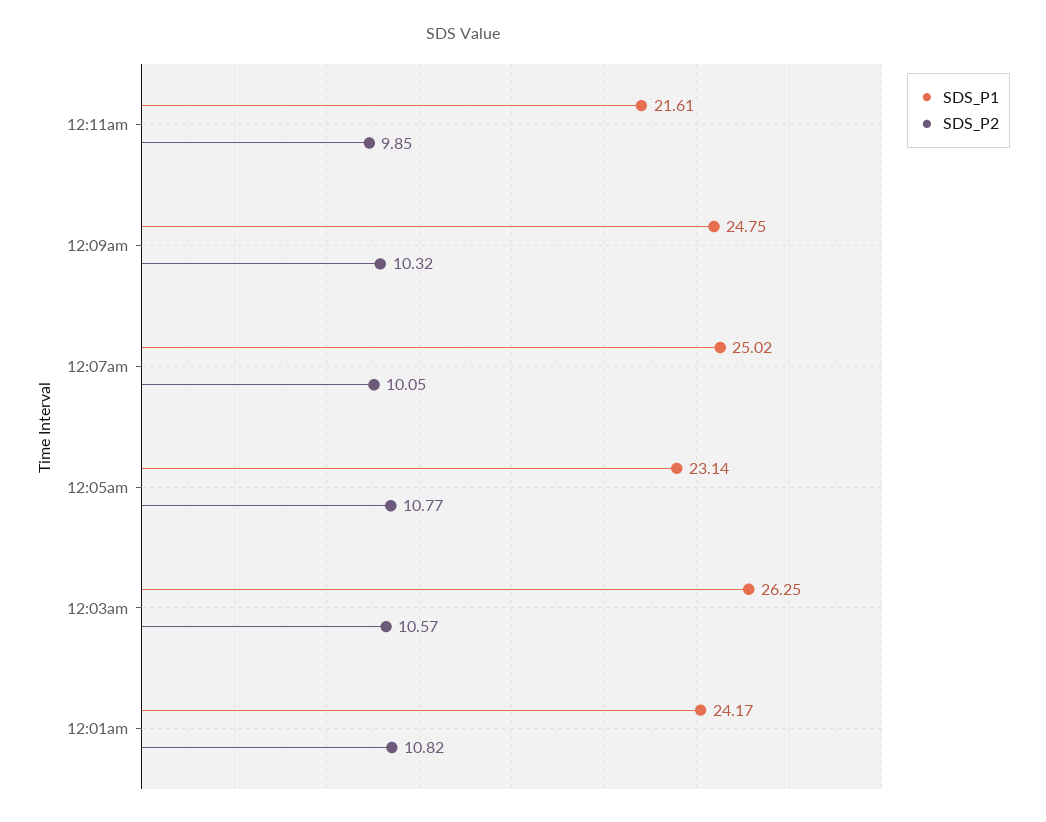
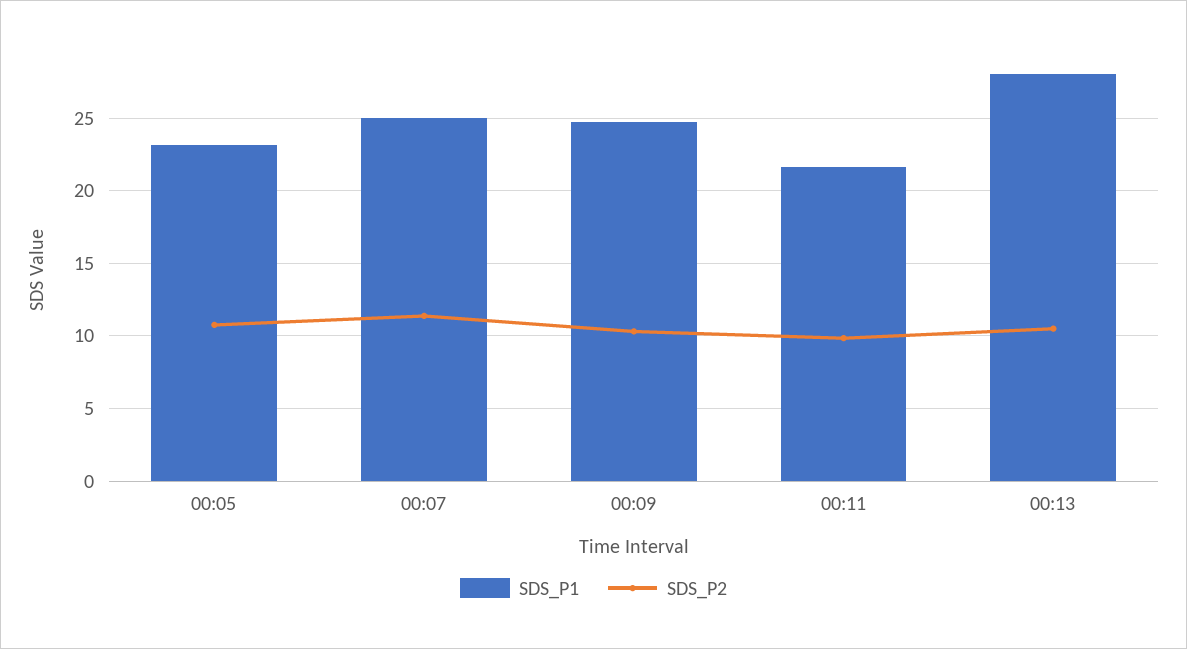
SDS_P2, 12:07am: 10.05 -> 11.5
SDS_P1, 12:03am: 26.25 -> none
SDS_P2, 12:03am: 10.57 -> none
SDS_P1, 12:01am: 24.17 -> none
SDS_P2, 12:01am: 10.82 -> none
SDS_P1, 00:13: none -> 28
SDS_P2, 00:13: none -> 10.5

